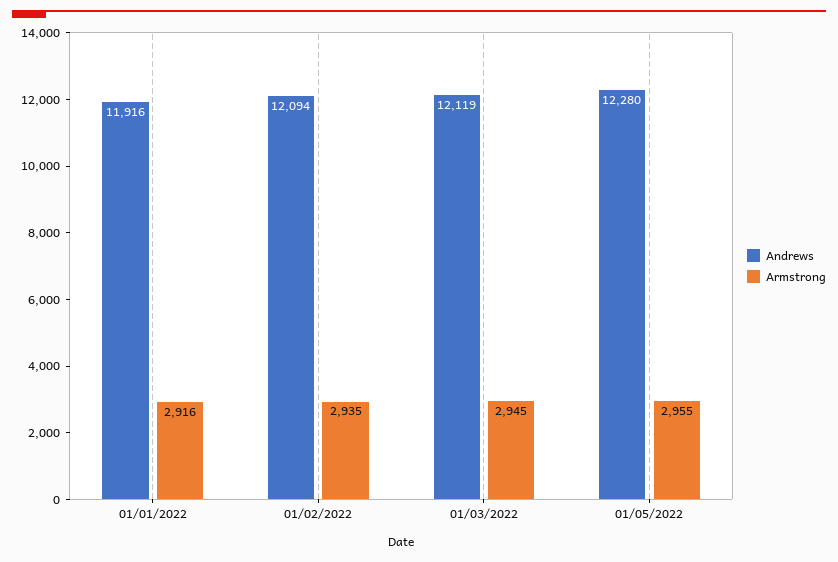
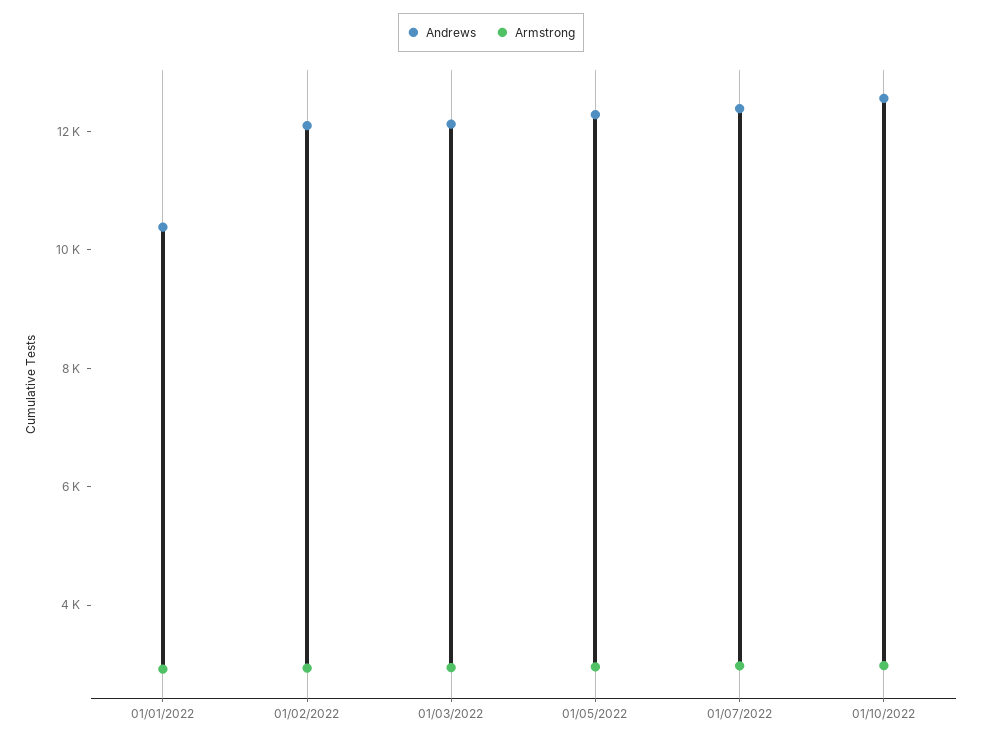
Andrews, 01/01/2022: 11916 -> 10500
Andrews, 01/07/2022: none -> 12500
Armstrong, 01/07/2022: none -> 3000
Andrews, 01/10/2022: none -> 12500
Armstrong, 01/10/2022: none -> 3000

